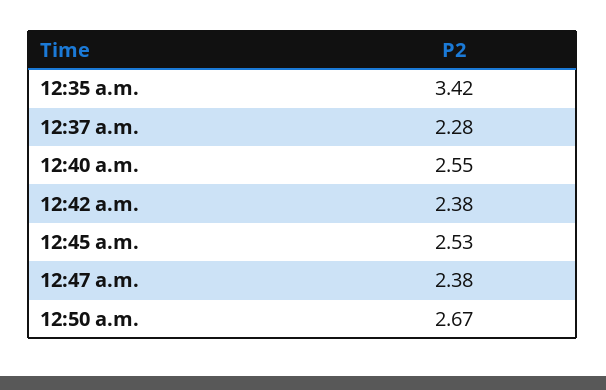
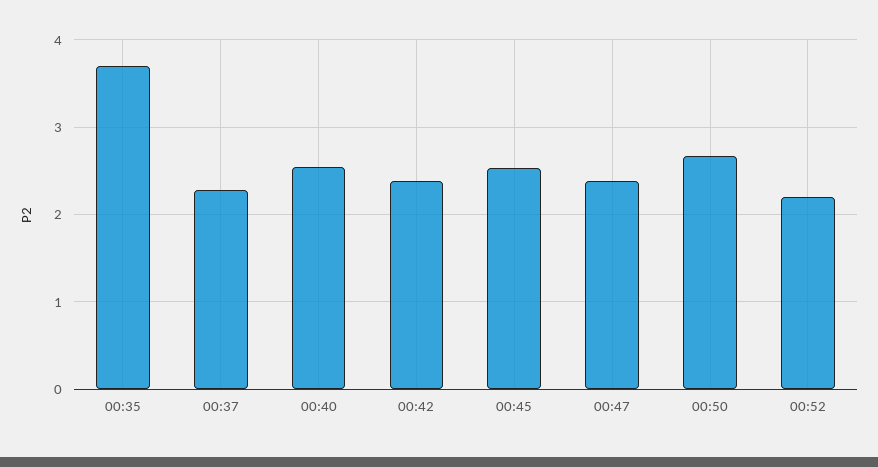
12:35 a.m.: 3.42 -> 3.7
00:52: none -> 2.2

